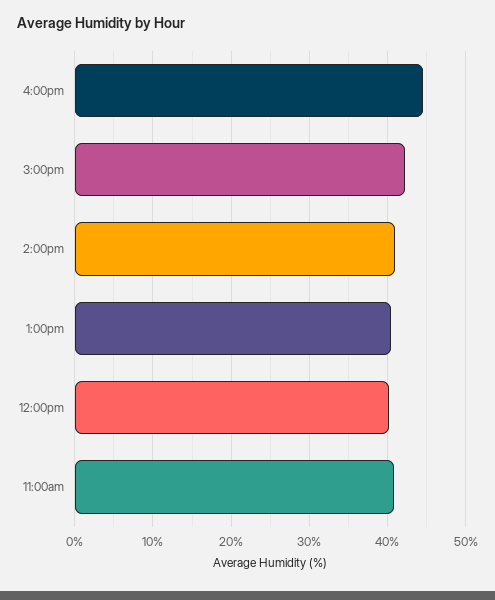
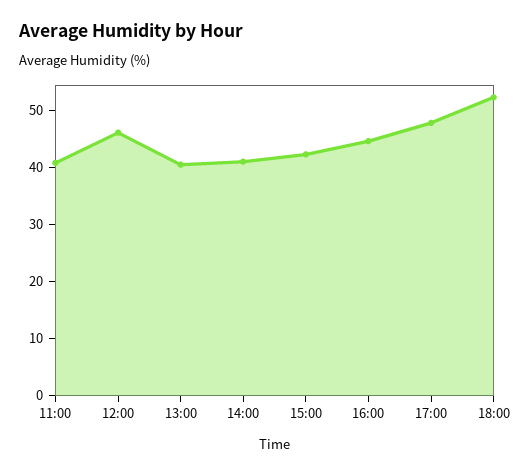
12:00pm: 40 -> 46
17:00: none -> 48
18:00: none -> 52

